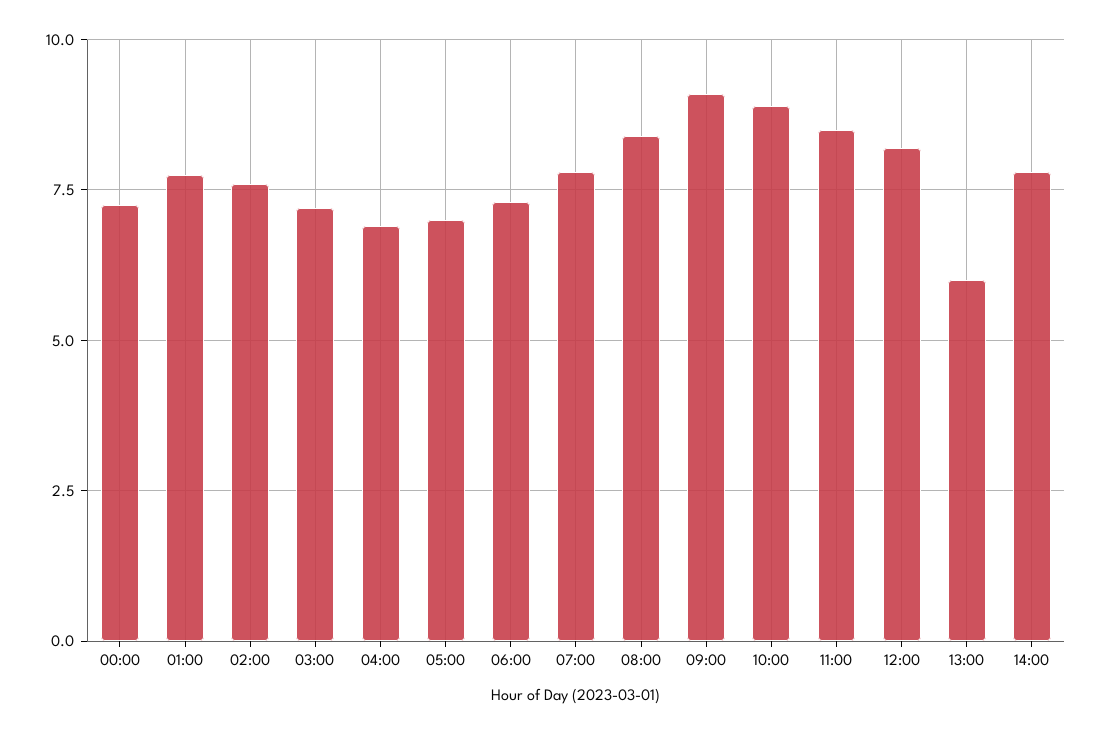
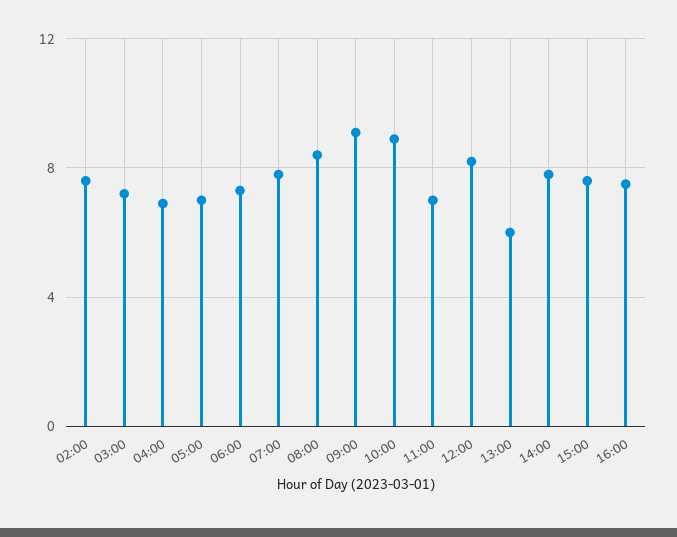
00:00: 7.25 -> none
01:00: 7.75 -> none
11:00: 8.5 -> 7
15:00: none -> 7.5
16:00: none -> 7.5

